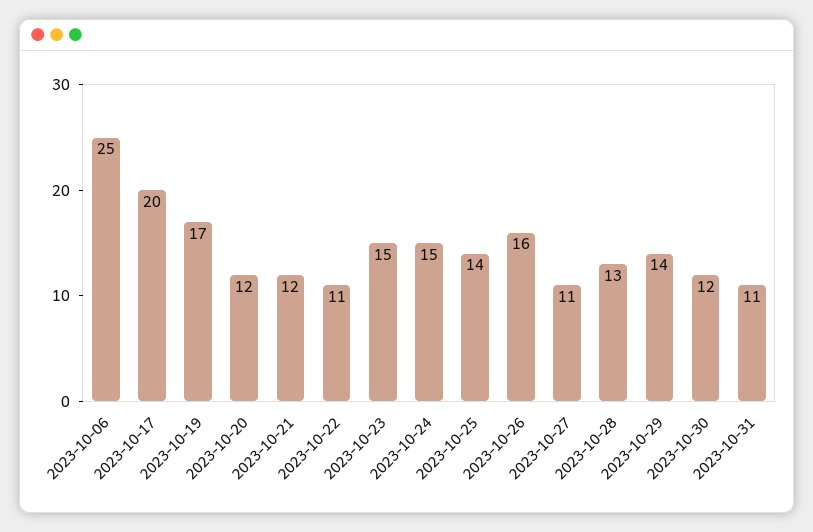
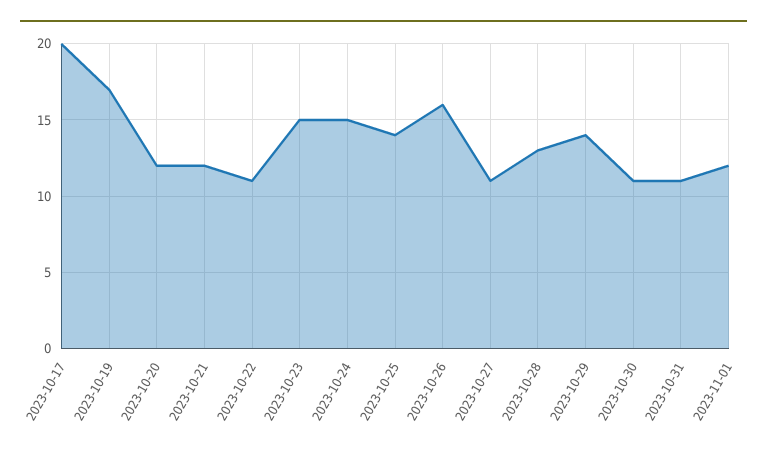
2023-10-06: 25 -> none
2023-10-30: 12 -> 11
2023-11-01: none -> 12

